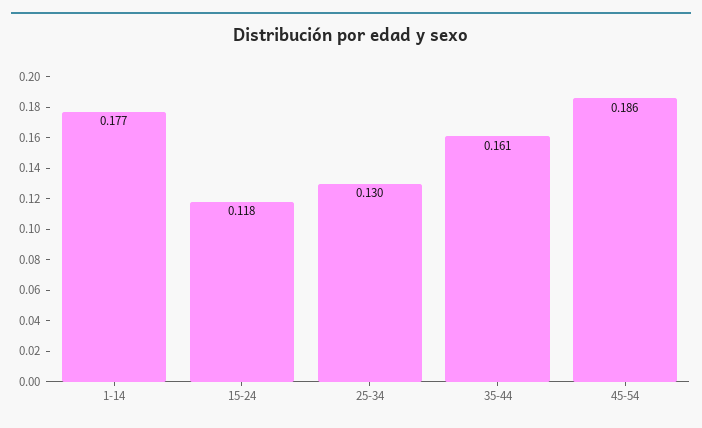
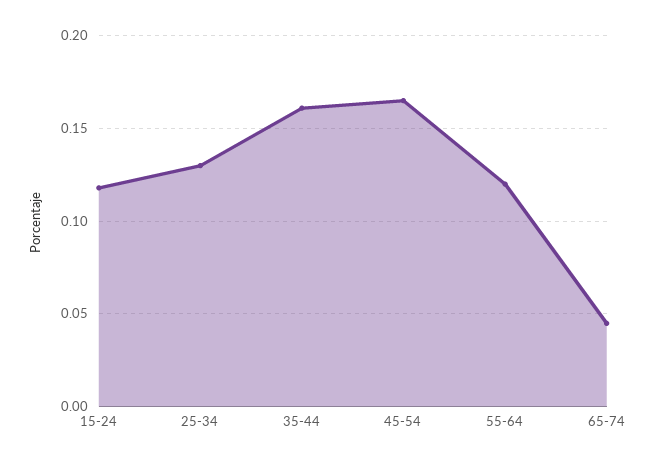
1-14: 0.177 -> none
45-54: 0.186 -> 0.165
55-64: none -> 0.12
65-74: none -> 0.045

